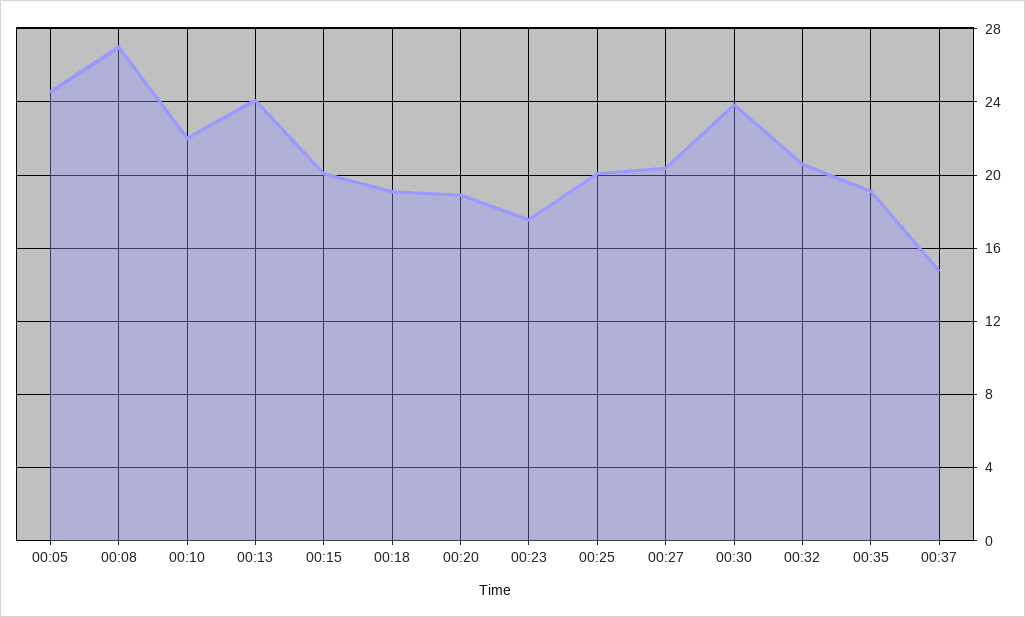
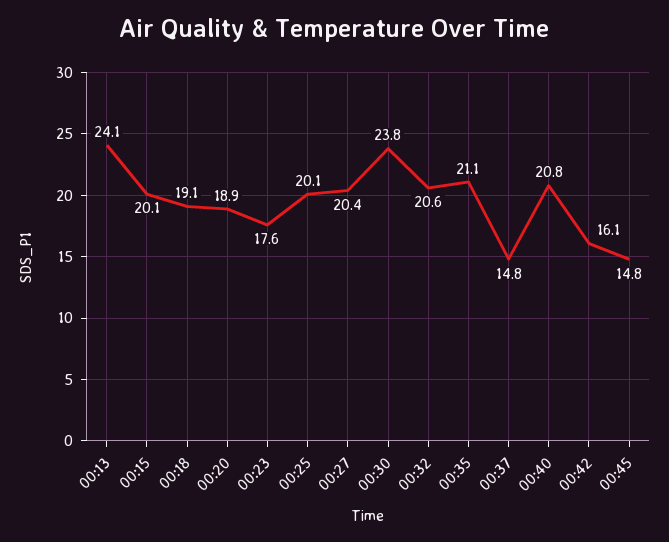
00:05: 24.5 -> none
00:08: 27 -> none
00:10: 22 -> none
00:35: 19 -> 21.1
00:40: none -> 20.8
00:42: none -> 16.1
00:45: none -> 14.8

